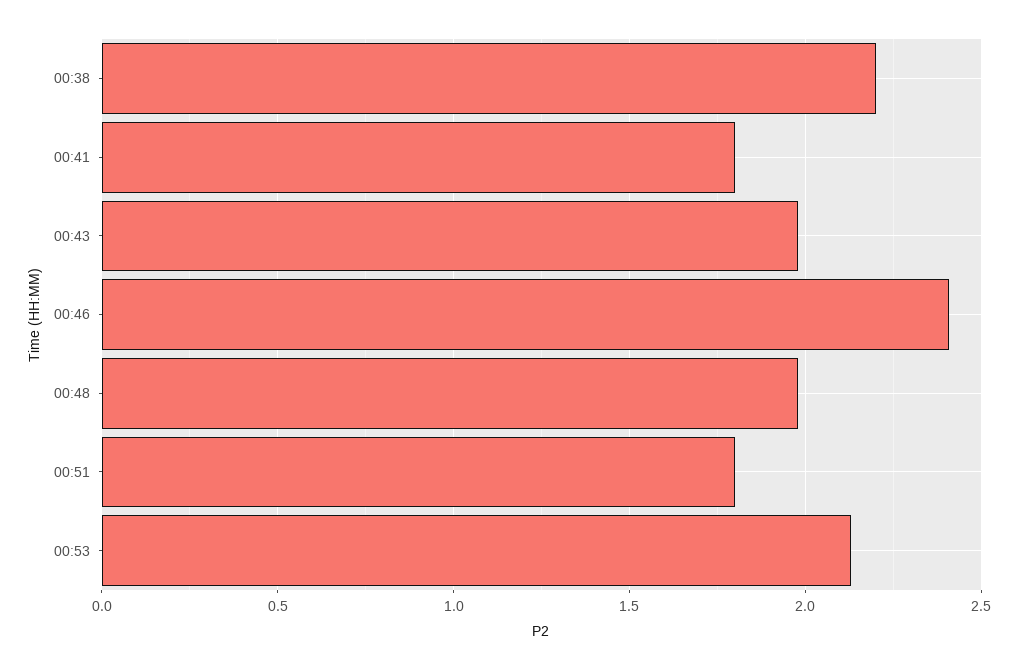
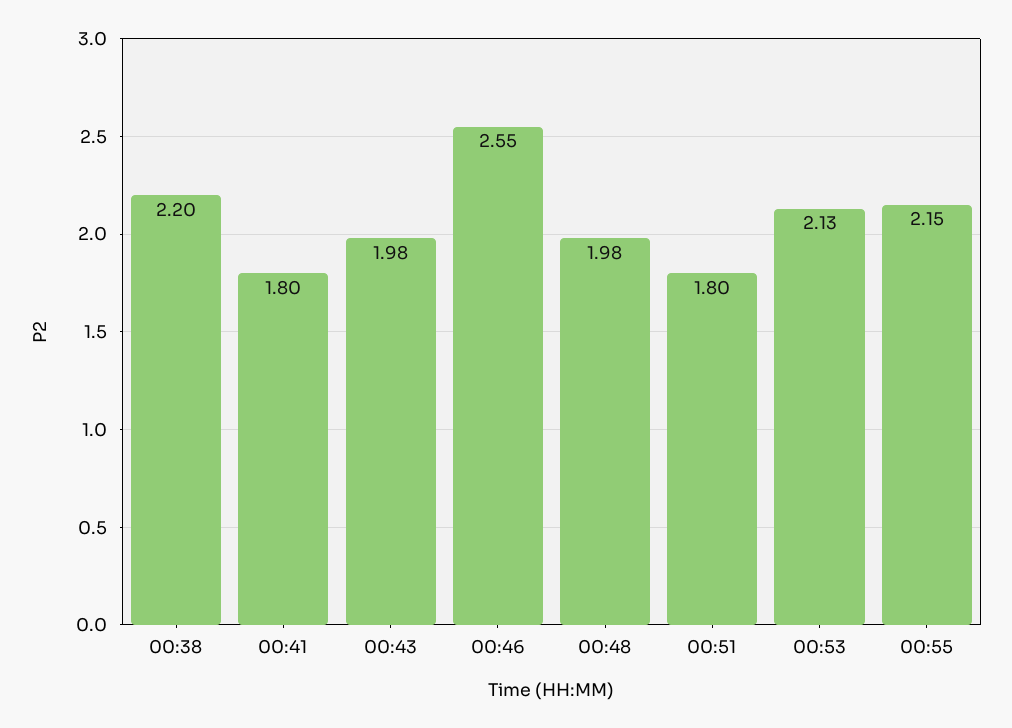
00:46: 2.4 -> 2.55
00:55: none -> 2.15

